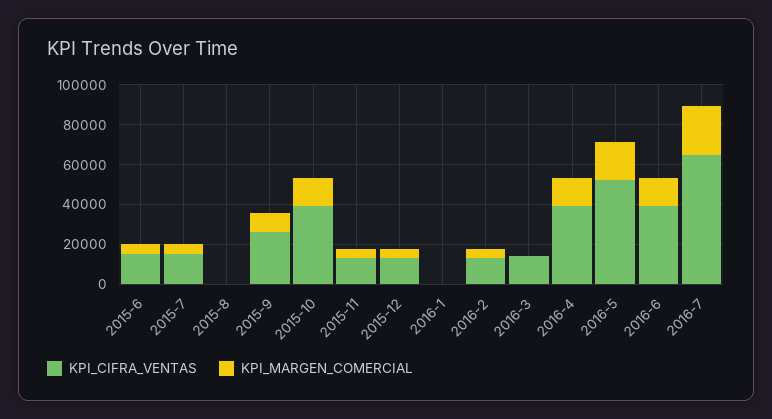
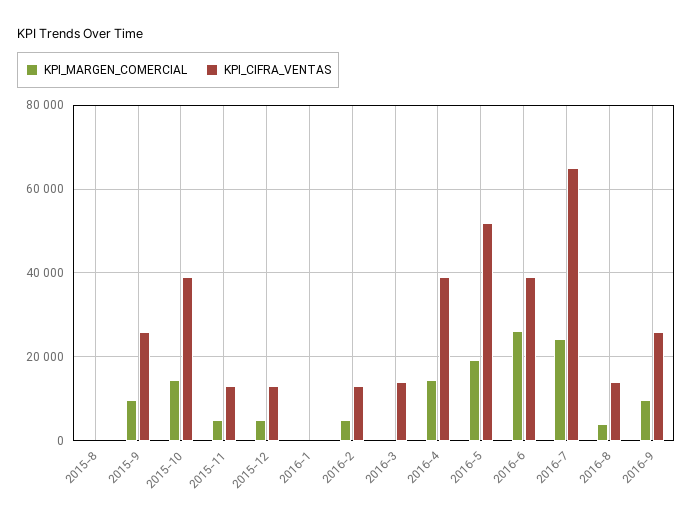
KPI_CIFRA_VENTAS, 2015-6: 15000 -> none
KPI_MARGEN_COMERCIAL, 2015-6: 5000 -> none
KPI_CIFRA_VENTAS, 2015-7: 15000 -> none
KPI_MARGEN_COMERCIAL, 2015-7: 5000 -> none
KPI_MARGEN_COMERCIAL, 2016-6: 15000 -> 26000
KPI_MARGEN_COMERCIAL, 2016-8: none -> 4000
KPI_CIFRA_VENTAS, 2016-8: none -> 14000
KPI_MARGEN_COMERCIAL, 2016-9: none -> 10000
KPI_CIFRA_VENTAS, 2016-9: none -> 26000

